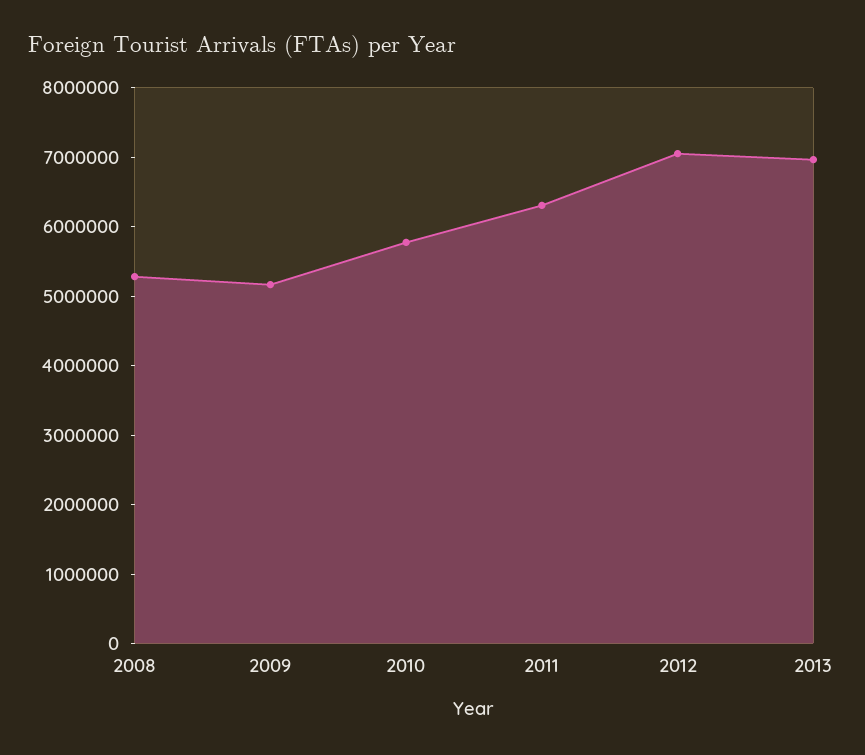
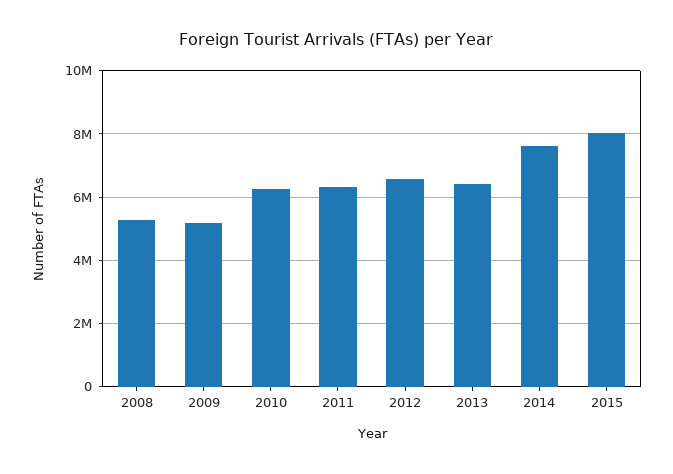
2010: 5800000 -> 6200000
2012: 7000000 -> 6600000
2013: 7000000 -> 6400000
2014: none -> 7600000
2015: none -> 8000000

